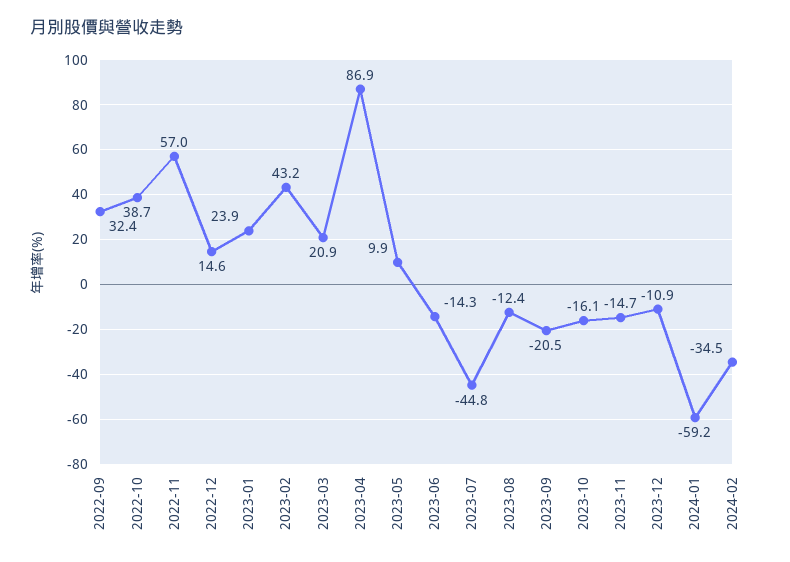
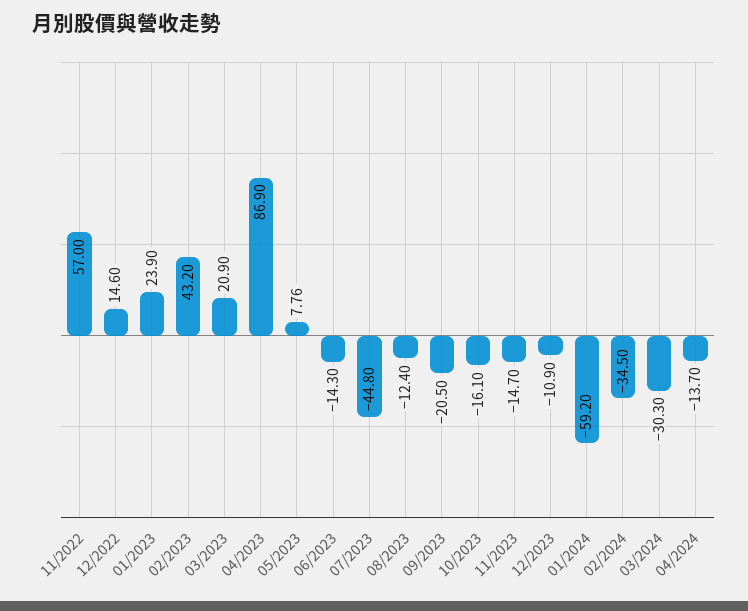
2022-09: 32.4 -> none
2022-10: 38.7 -> none
2023-05: 9.9 -> 7.76
03/2024: none -> -30.3
04/2024: none -> -13.7

